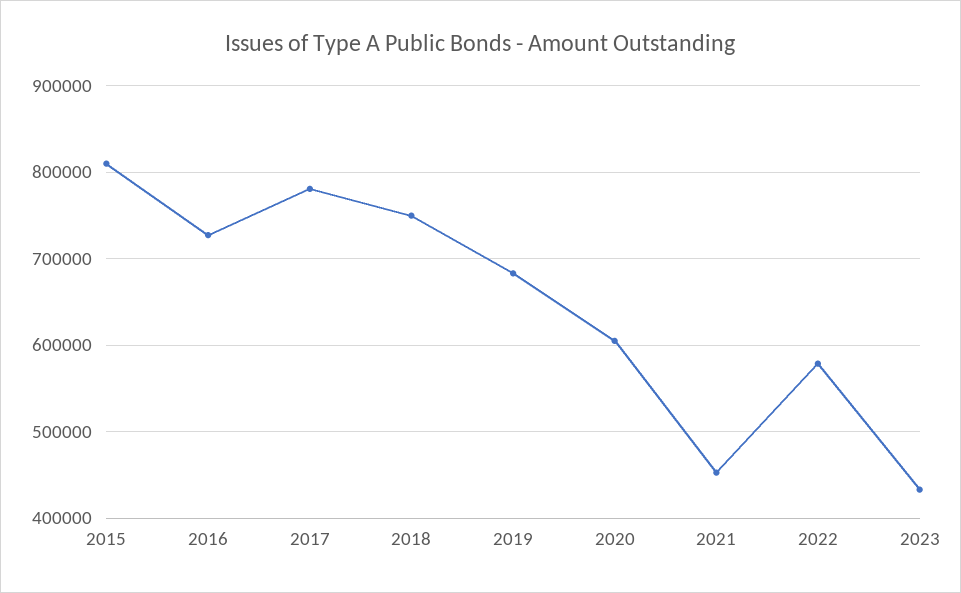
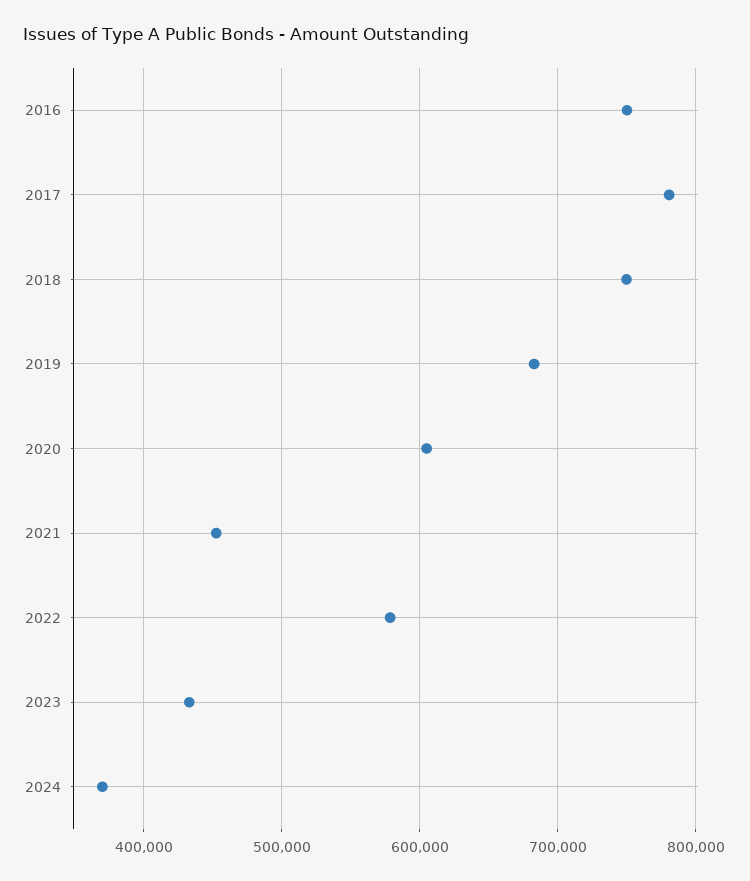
2015: 810000 -> none
2016: 730000 -> 750000
2024: none -> 370000

